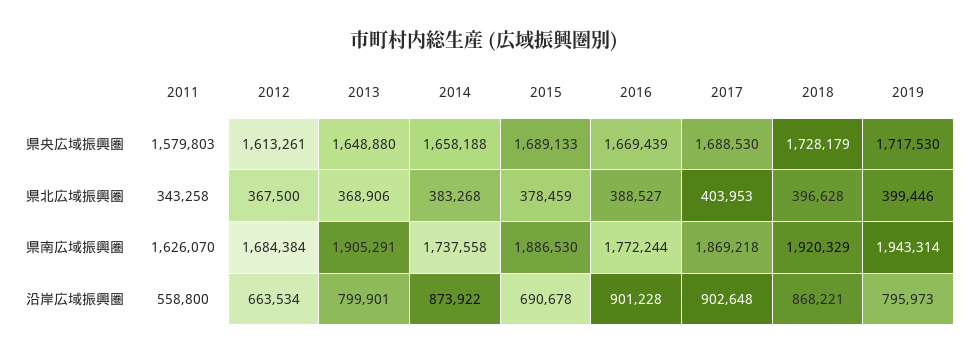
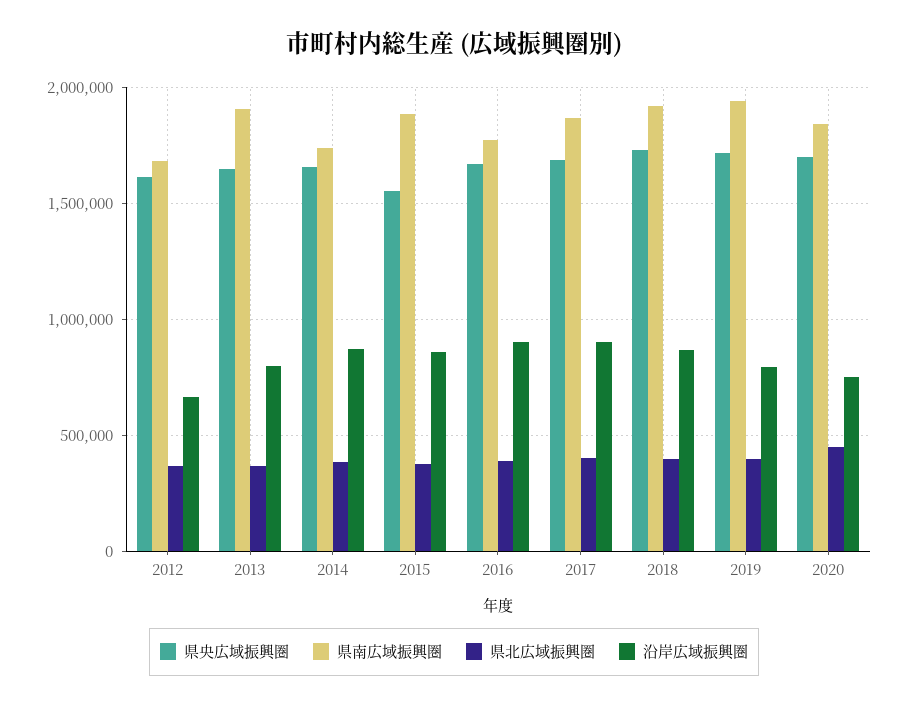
県央広域振興圏, 2011: 1579803 -> none
県央広域振興圏, 2015: 1689133 -> 1550000
県北広域振興圏, 2011: 343258 -> none
県南広域振興圏, 2011: 1626070 -> none
沿岸広域振興圏, 2011: 558800 -> none
沿岸広域振興圏, 2015: 690678 -> 850000
県央広域振興圏, 2020: none -> 1700000
県南広域振興圏, 2020: none -> 1850000
県北広域振興圏, 2020: none -> 450000
沿岸広域振興圏, 2020: none -> 750000

